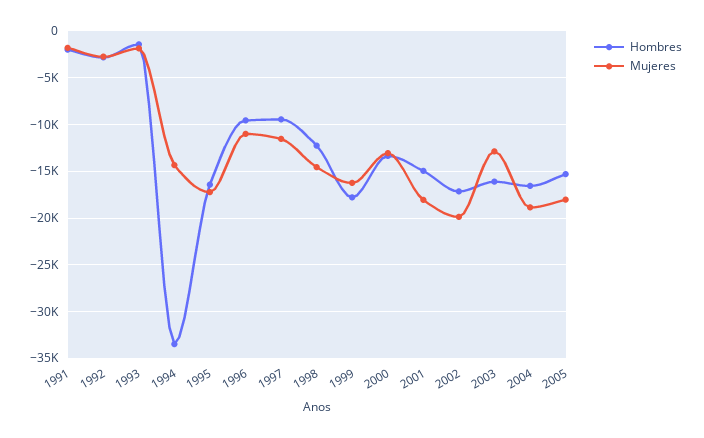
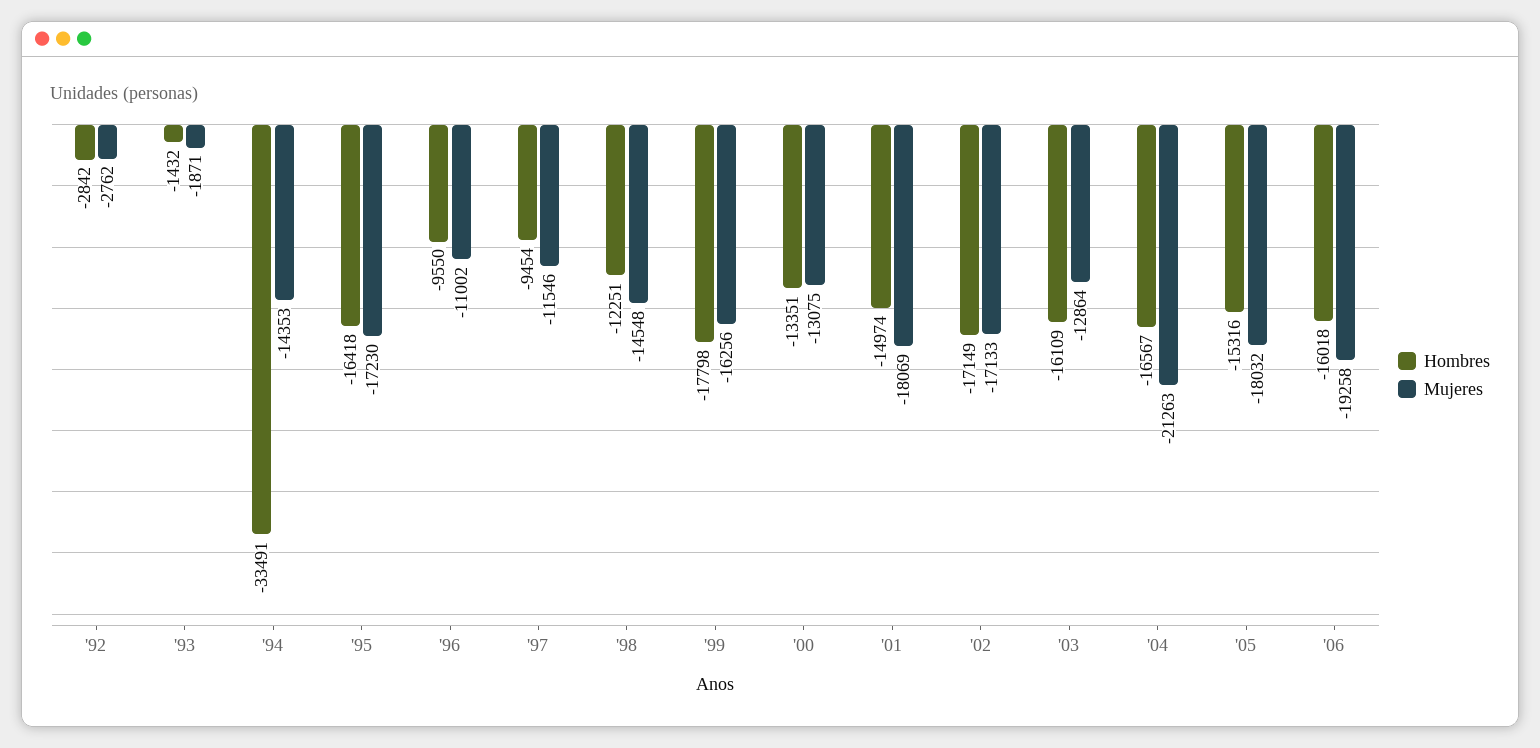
Hombres, 1991: -2000 -> none
Mujeres, 1991: -2000 -> none
Mujeres, 2002: -20000 -> -17133
Mujeres, 2004: -19000 -> -21263
Hombres, '06: none -> -16018
Mujeres, '06: none -> -19258

